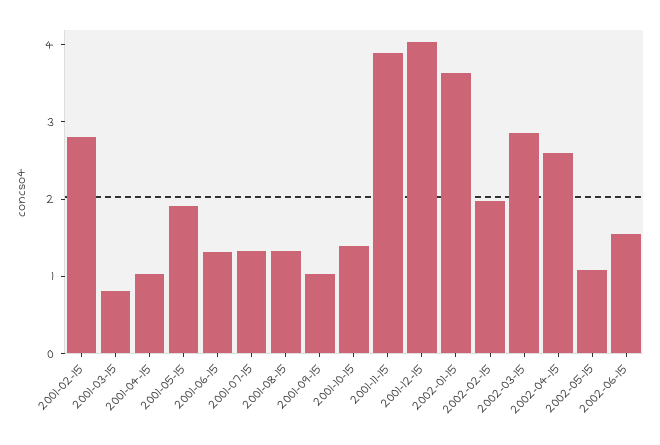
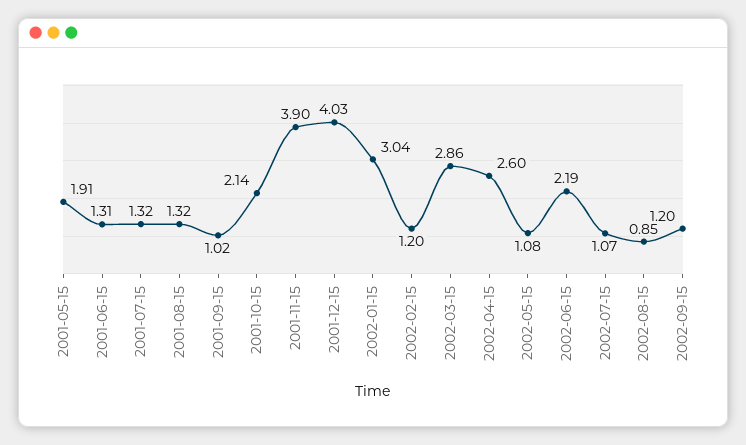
2001-02-15: 2.8 -> none
2001-03-15: 0.8 -> none
2001-04-15: 1 -> none
2001-10-15: 1.4 -> 2.14
2002-01-15: 3.6 -> 3.04
2002-02-15: 2 -> 1.2
2002-06-15: 1.6 -> 2.19
2002-07-15: none -> 1.07
2002-08-15: none -> 0.85
2002-09-15: none -> 1.2

